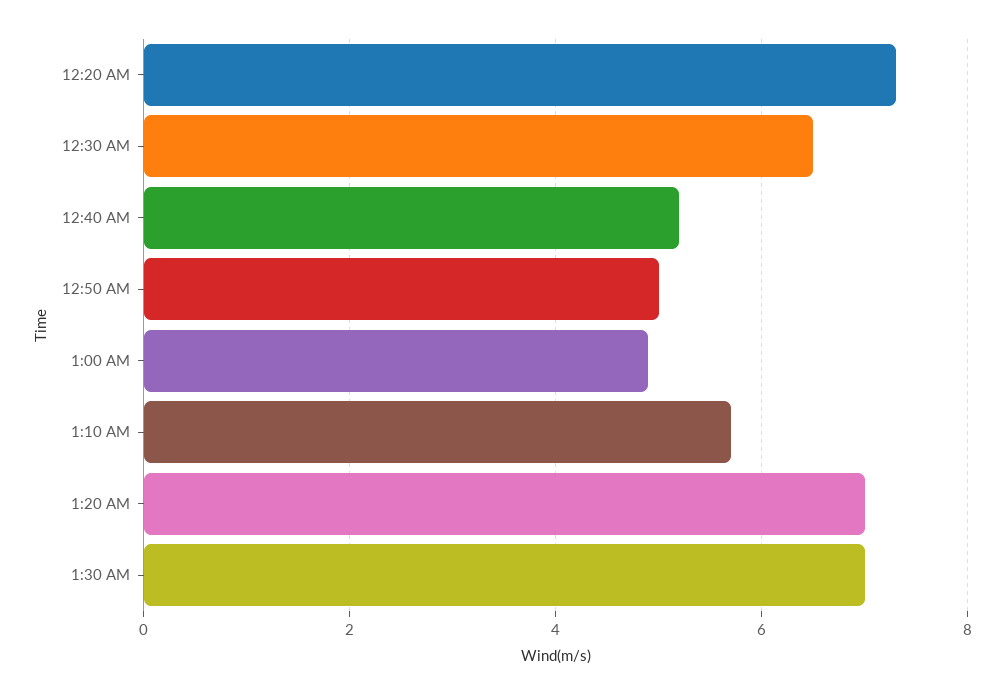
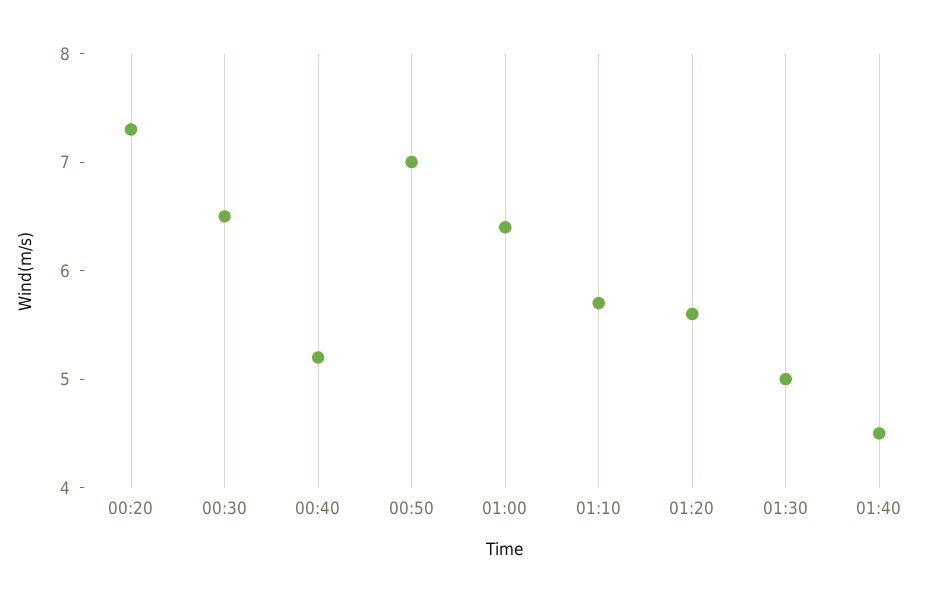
12:50 AM: 5 -> 7
1:00 AM: 5 -> 6.4
1:20 AM: 7 -> 5.6
1:30 AM: 7 -> 5
01:40: none -> 4.5

